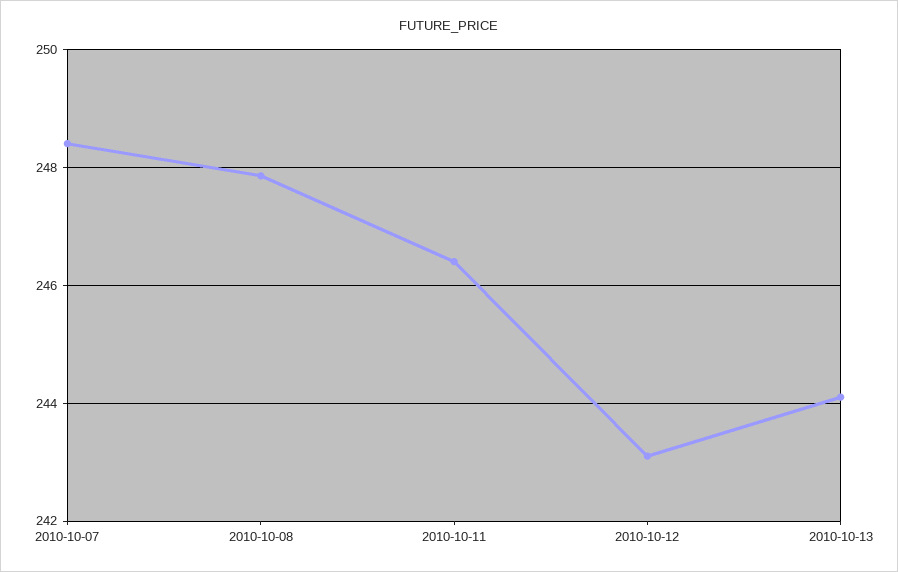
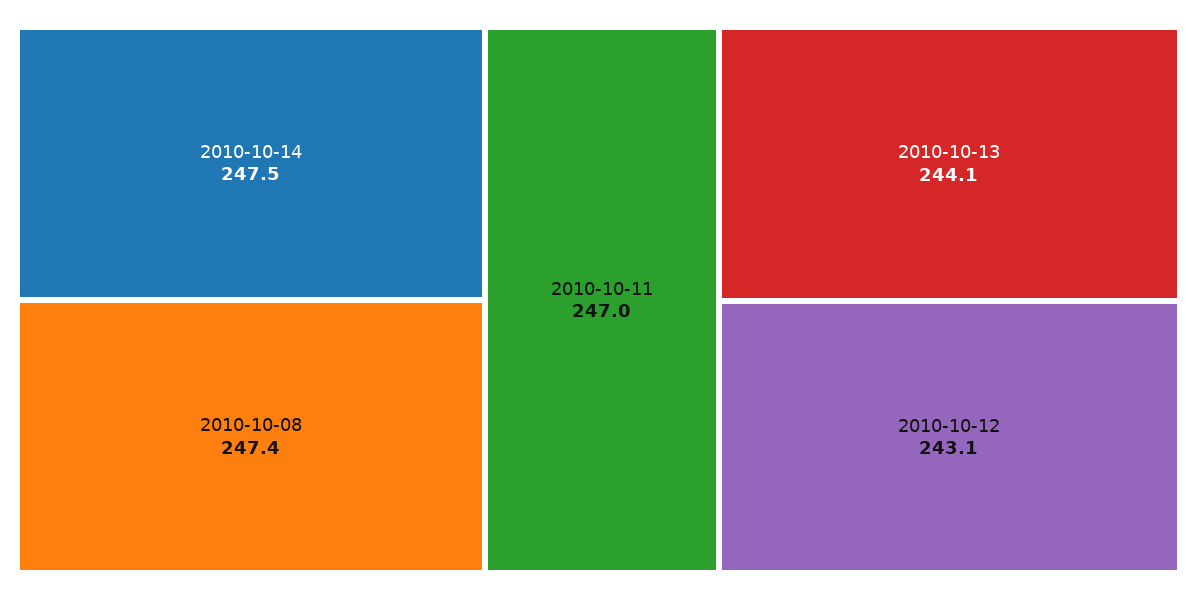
2010-10-07: 248.4 -> none
2010-10-08: 247.8 -> 247.4
2010-10-11: 246.4 -> 247
2010-10-14: none -> 247.5

